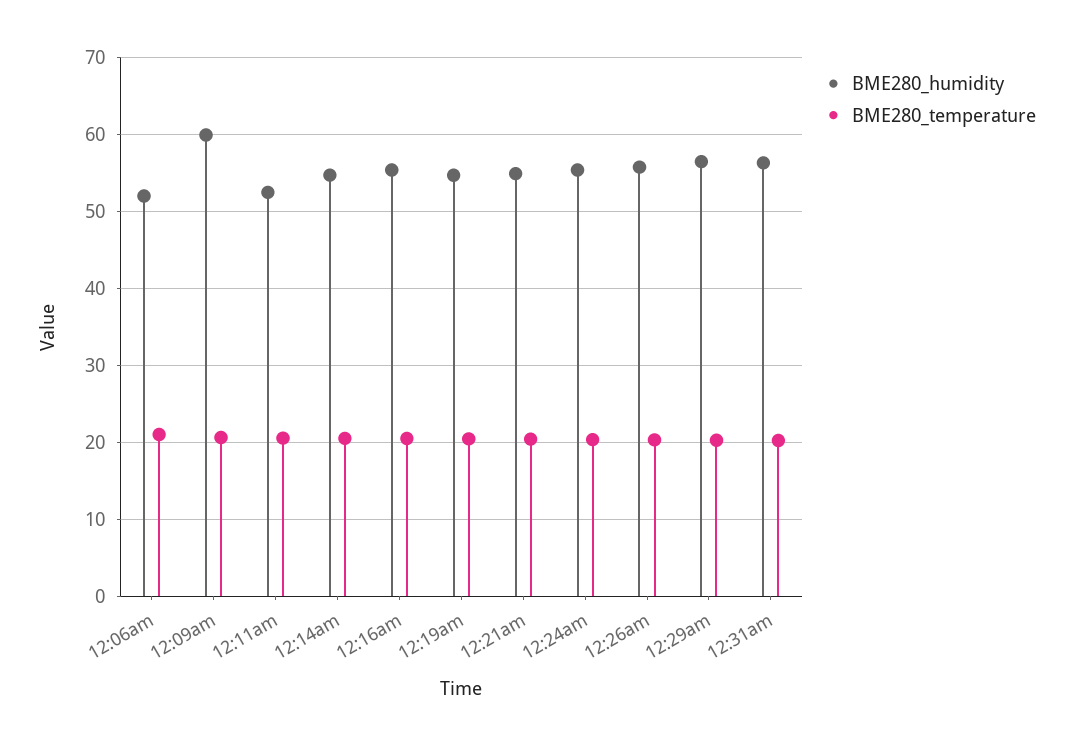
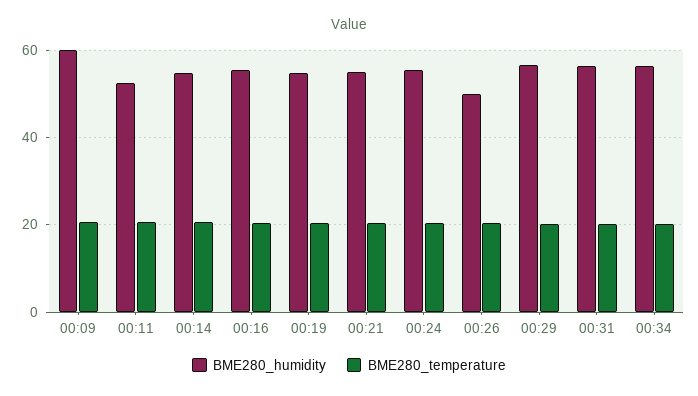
BME280_humidity, 12:06am: 52 -> none
BME280_temperature, 12:06am: 21 -> none
BME280_humidity, 12:26am: 56 -> 50
BME280_humidity, 00:34: none -> 56
BME280_temperature, 00:34: none -> 20

